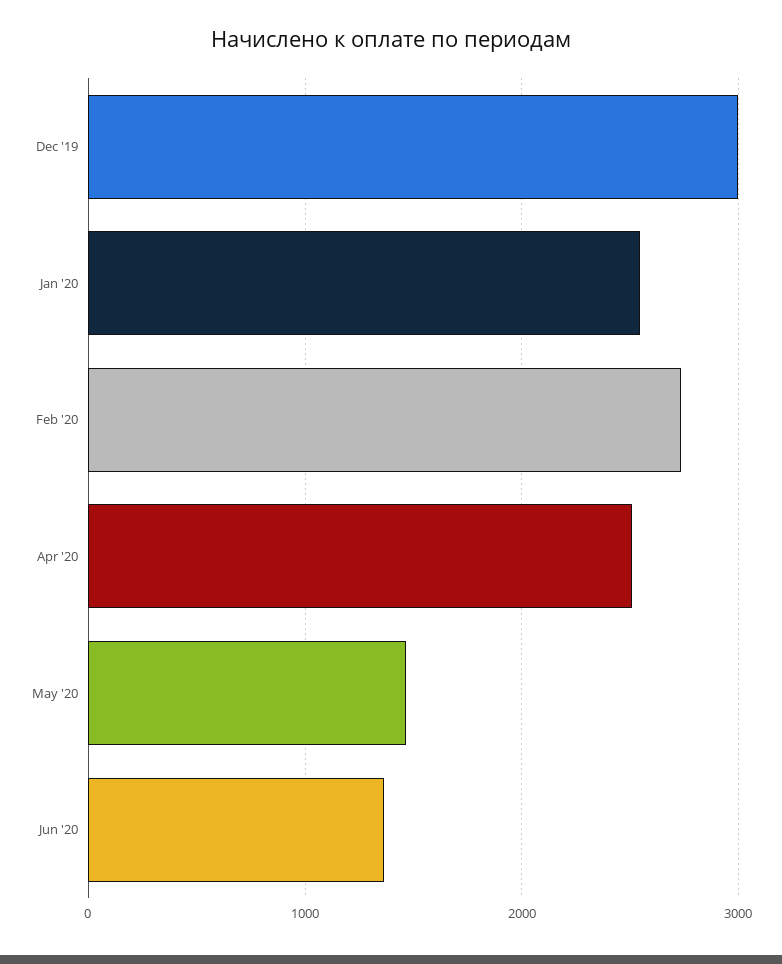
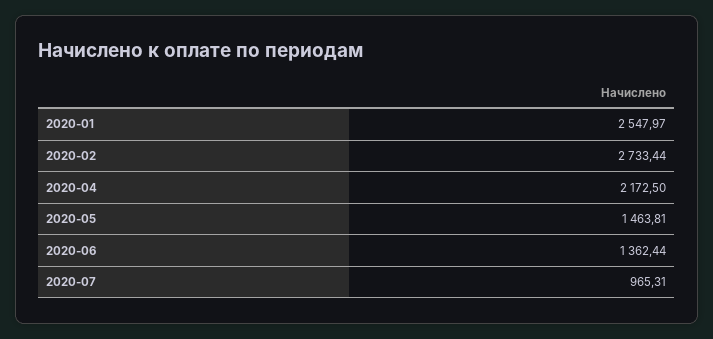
Dec '19: 3000 -> none
Apr '20: 2500 -> 2172.5
2020-07: none -> 965.31

